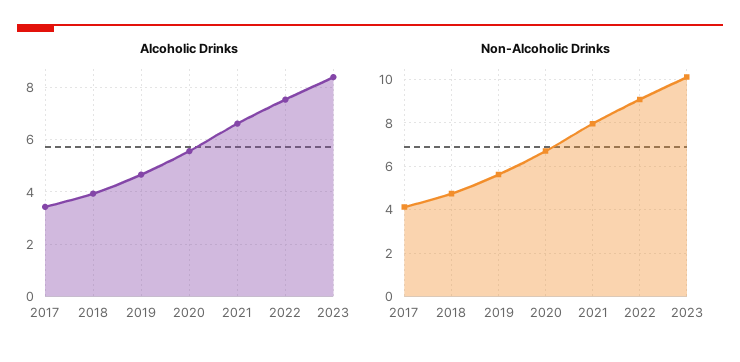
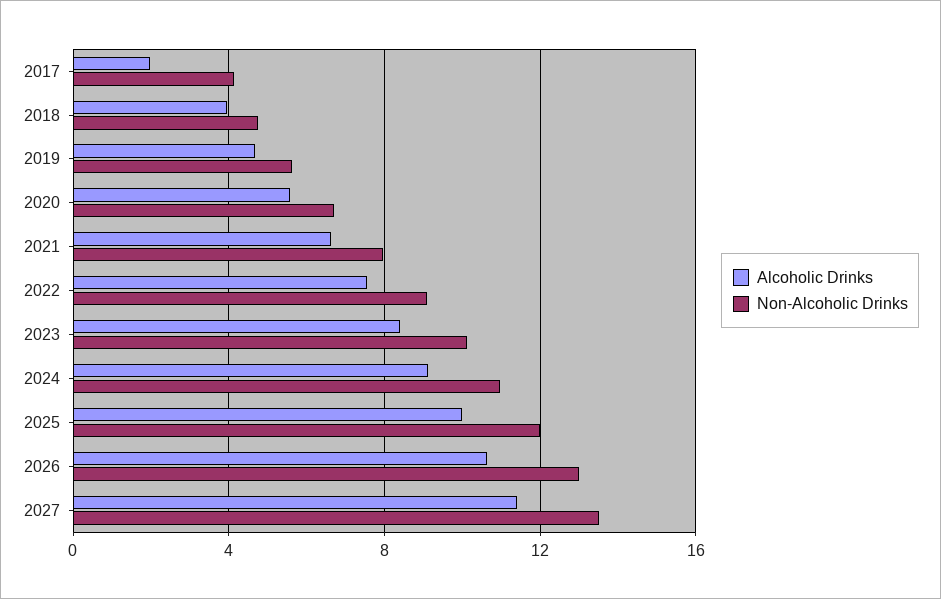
Alcoholic Drinks, 2017: 3.5 -> 2
Alcoholic Drinks, 2024: none -> 9
Non-Alcoholic Drinks, 2024: none -> 11
Alcoholic Drinks, 2025: none -> 10
Non-Alcoholic Drinks, 2025: none -> 12
Alcoholic Drinks, 2026: none -> 10.5
Non-Alcoholic Drinks, 2026: none -> 13
Alcoholic Drinks, 2027: none -> 11.5
Non-Alcoholic Drinks, 2027: none -> 13.5

